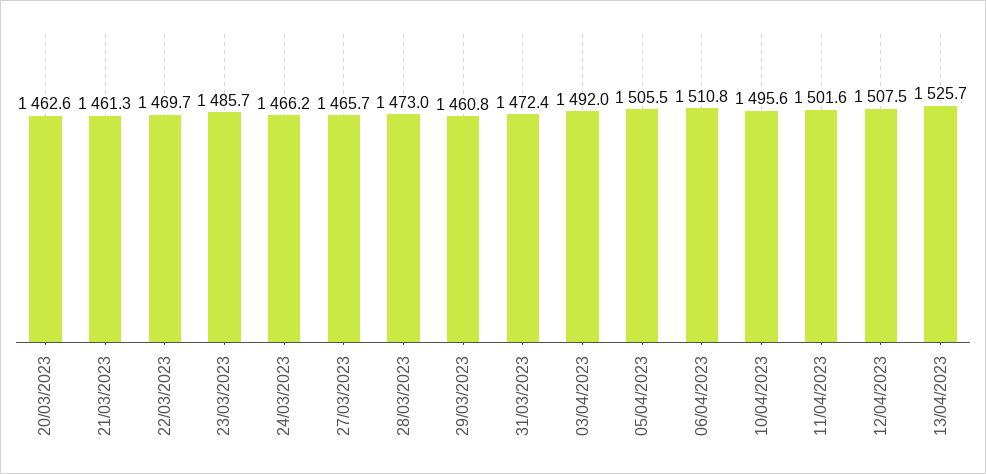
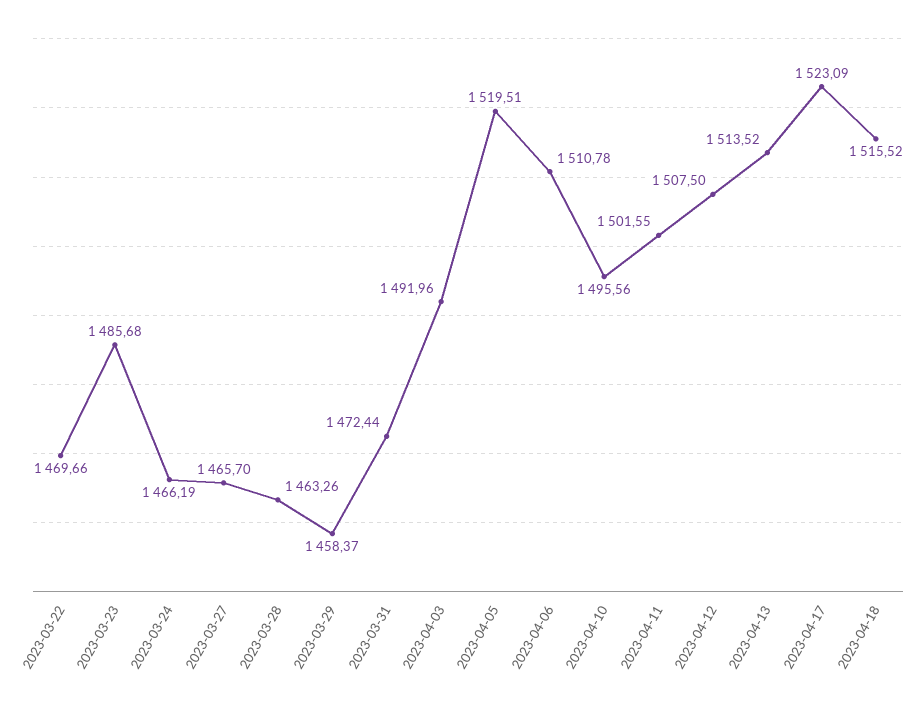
20/03/2023: 1462.6 -> none
21/03/2023: 1461.3 -> none
28/03/2023: 1473 -> 1463.26
29/03/2023: 1460.8 -> 1458.37
05/04/2023: 1505.5 -> 1519.51
13/04/2023: 1525.7 -> 1513.52
2023-04-17: none -> 1523.09
2023-04-18: none -> 1515.52

